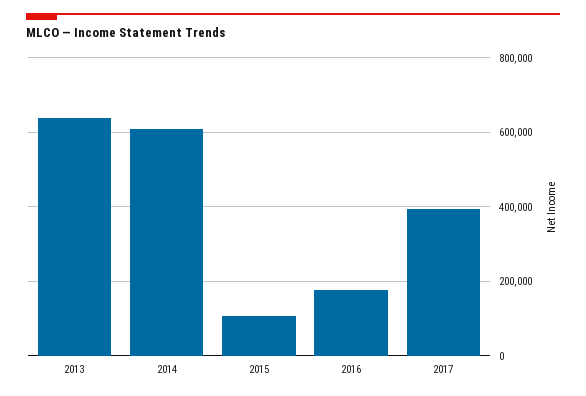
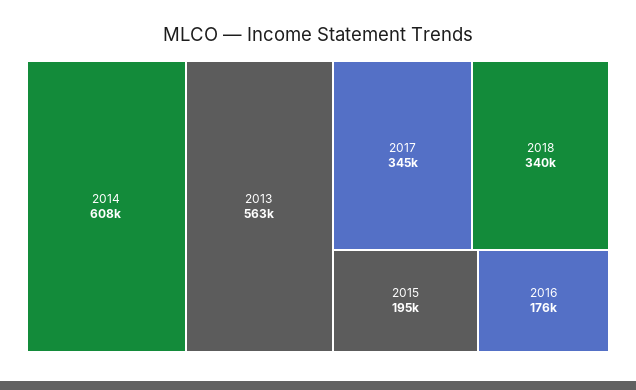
2013: 640000 -> 563000
2015: 100000 -> 195000
2017: 400000 -> 345000
2018: none -> 340000

